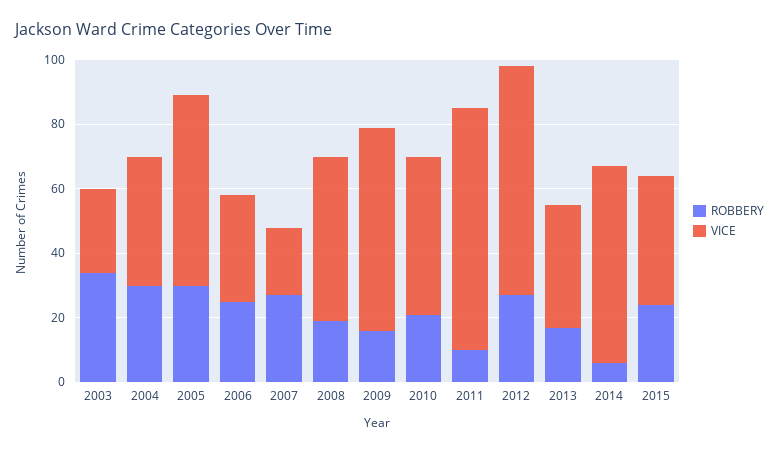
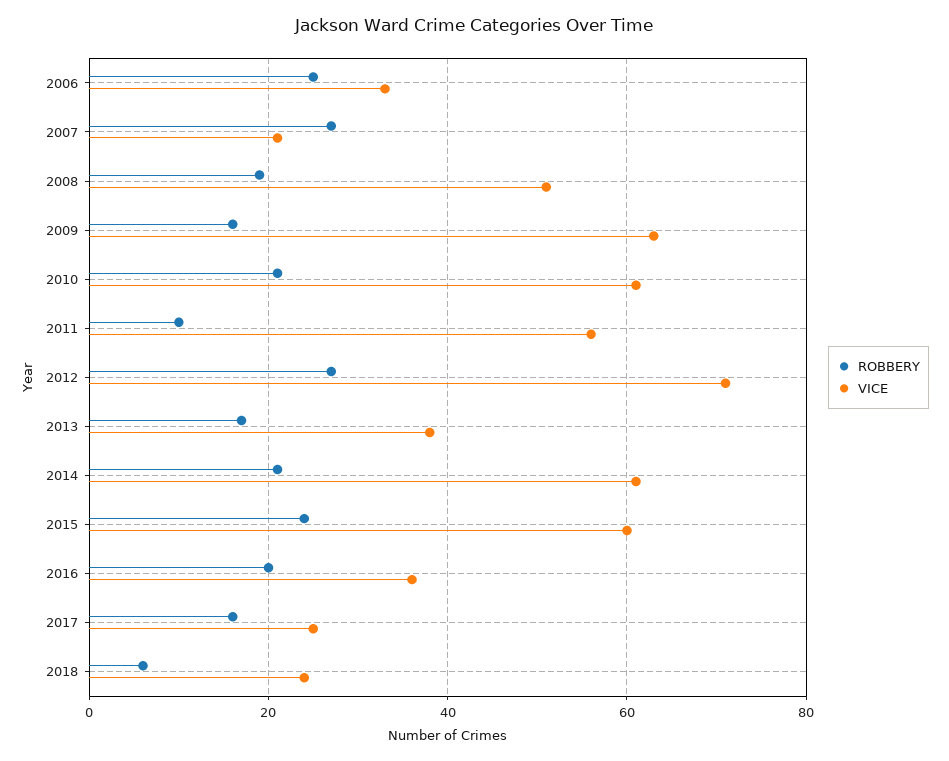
ROBBERY, 2003: 35 -> none
VICE, 2003: 25 -> none
ROBBERY, 2004: 30 -> none
VICE, 2004: 40 -> none
ROBBERY, 2005: 30 -> none
VICE, 2005: 60 -> none
VICE, 2010: 50 -> 60
VICE, 2011: 75 -> 55
ROBBERY, 2014: 5 -> 20
VICE, 2015: 40 -> 60
ROBBERY, 2016: none -> 20
VICE, 2016: none -> 35
ROBBERY, 2017: none -> 15
VICE, 2017: none -> 25
ROBBERY, 2018: none -> 5
VICE, 2018: none -> 25

